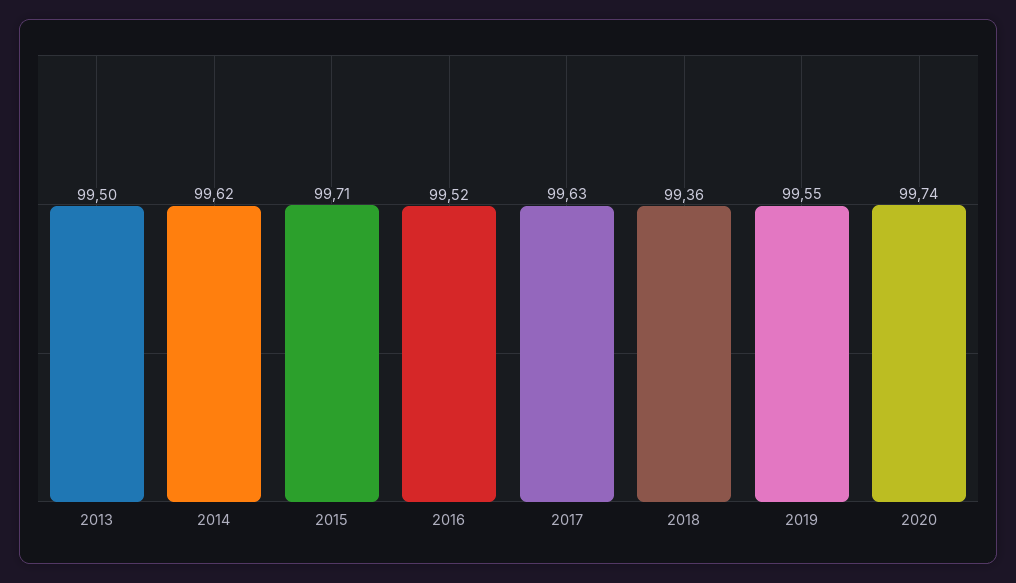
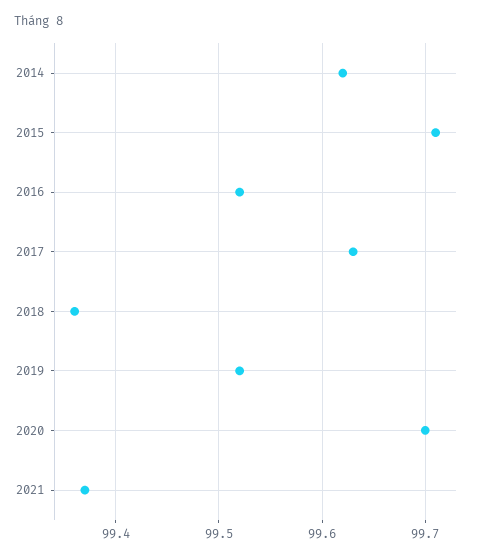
2013: 99.5 -> none
2019: 99.55 -> 99.52
2020: 99.74 -> 99.7
2021: none -> 99.37

